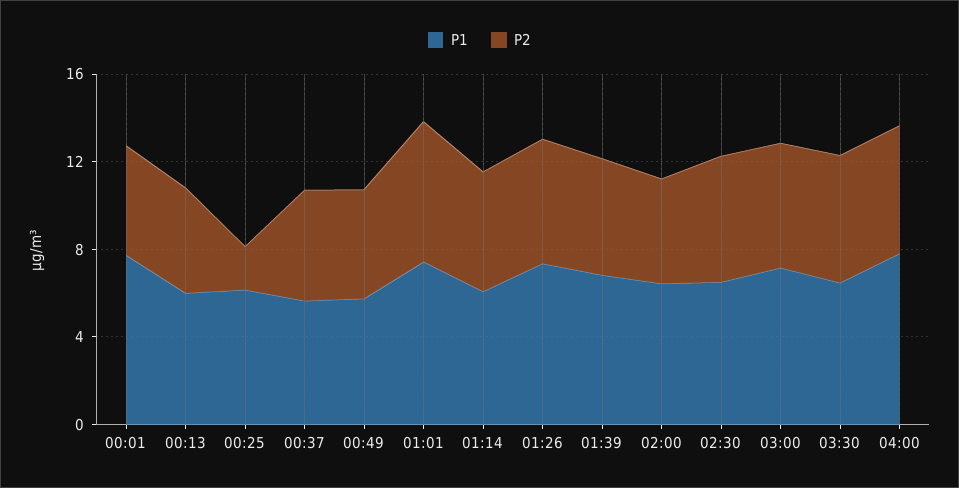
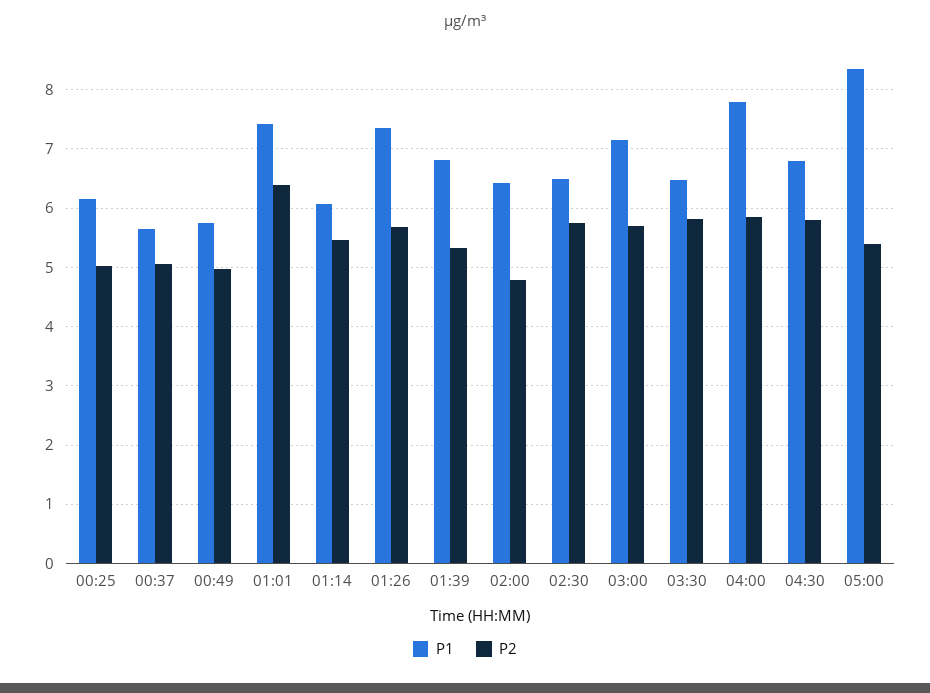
P1, 00:01: 8 -> none
P2, 00:01: 5 -> none
P1, 00:13: 6 -> none
P2, 00:13: 5 -> none
P2, 00:25: 2 -> 5
P1, 04:30: none -> 6.8
P2, 04:30: none -> 5.8
P1, 05:00: none -> 8.4
P2, 05:00: none -> 5.4

